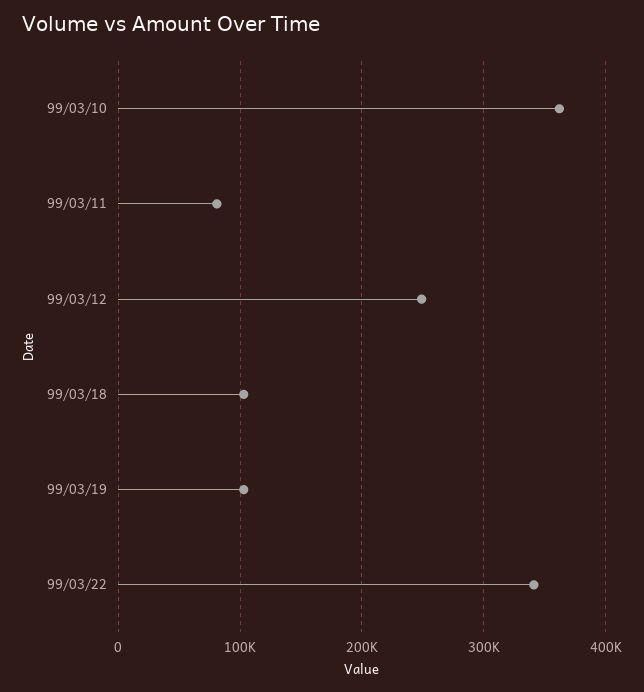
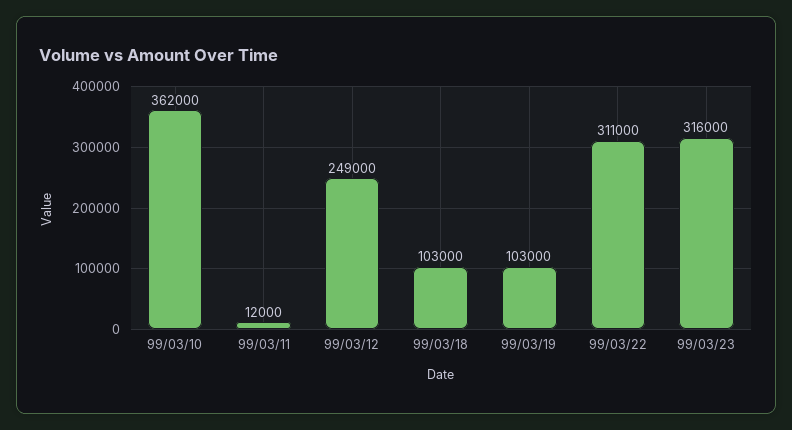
99/03/11: 80000 -> 12000
99/03/22: 340000 -> 311000
99/03/23: none -> 316000

